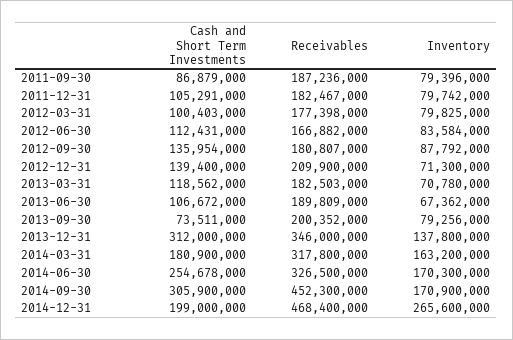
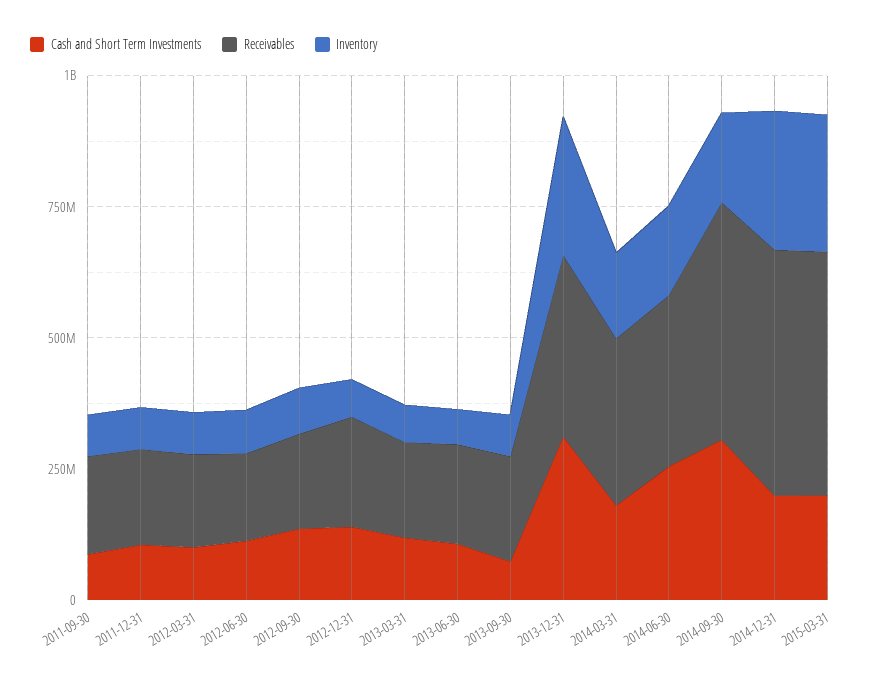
Inventory, 2013-12-31: 137800000 -> 250000000
Cash and Short Term Investments, 2015-03-31: none -> 200000000
Receivables, 2015-03-31: none -> 450000000
Inventory, 2015-03-31: none -> 250000000

